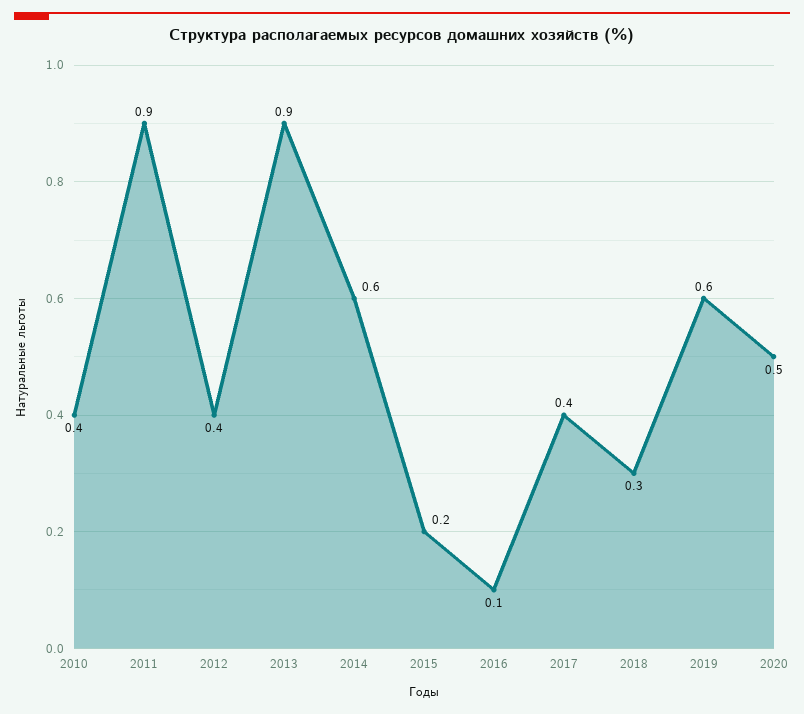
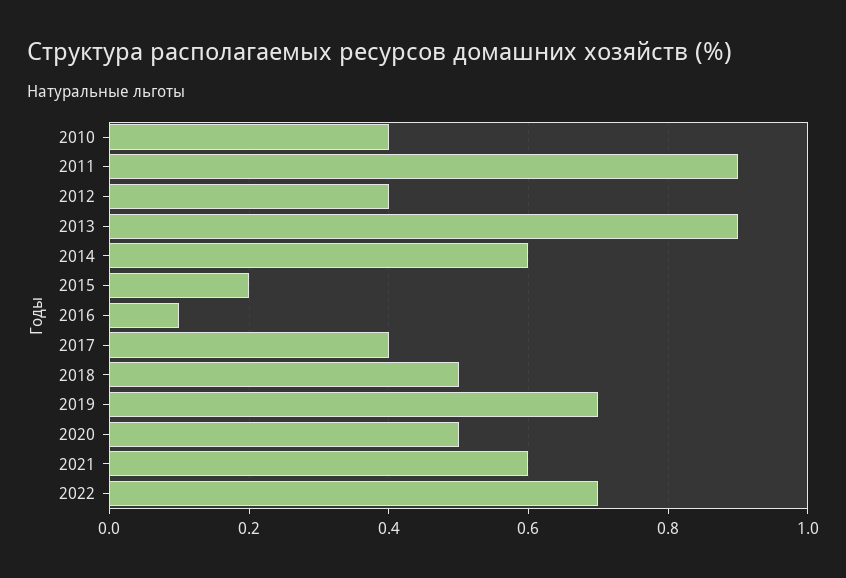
2018: 0.3 -> 0.5
2019: 0.6 -> 0.7
2021: none -> 0.6
2022: none -> 0.7

